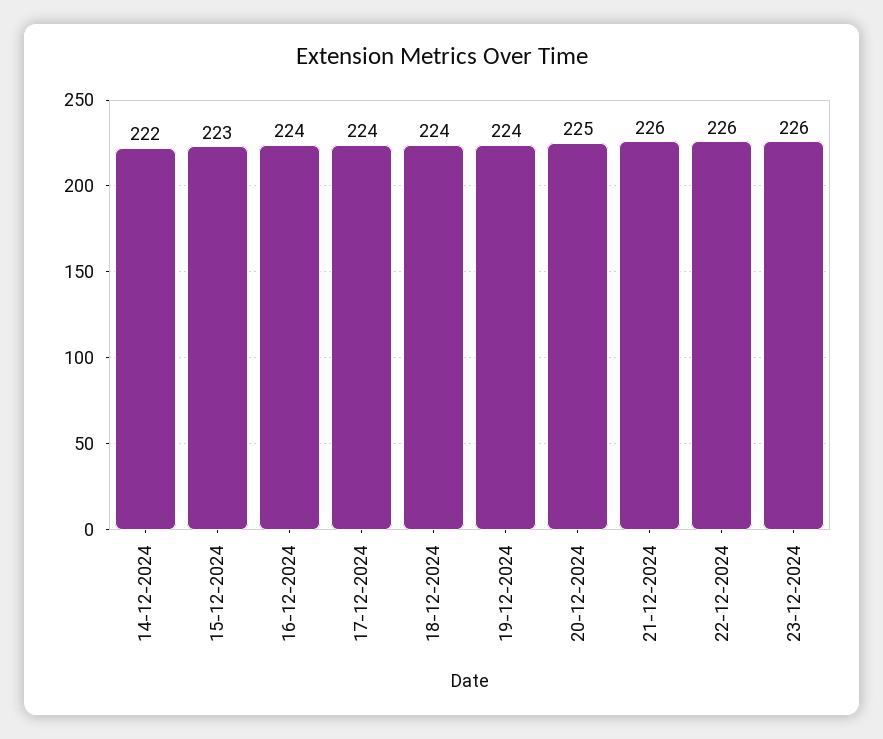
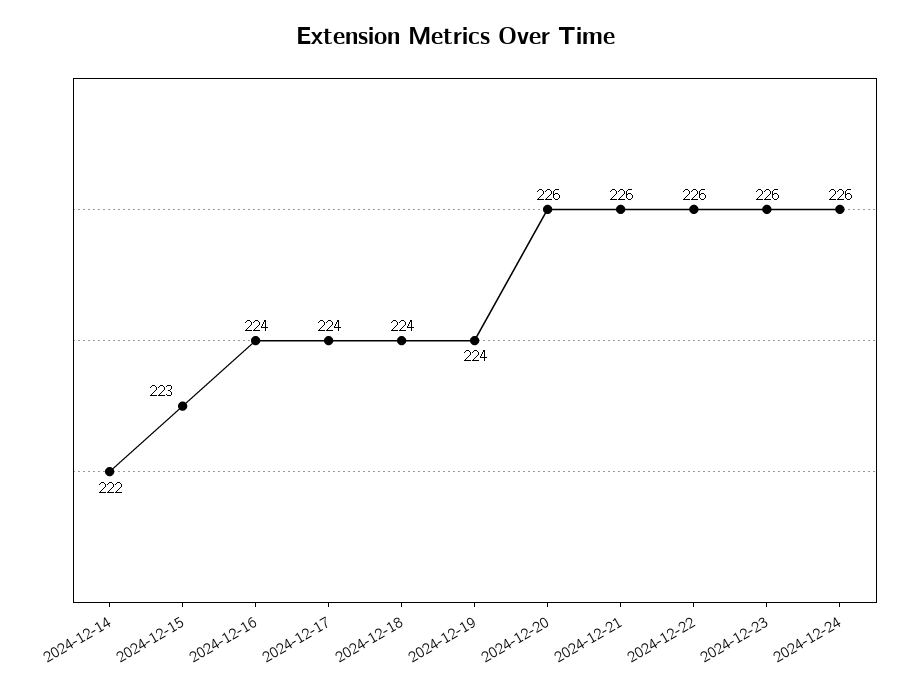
20-12-2024: 225 -> 226
2024-12-24: none -> 226

